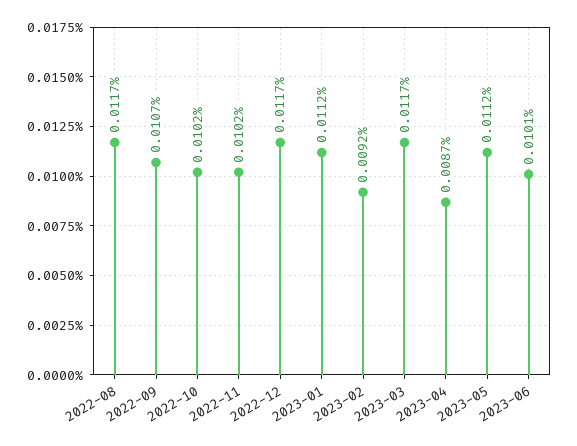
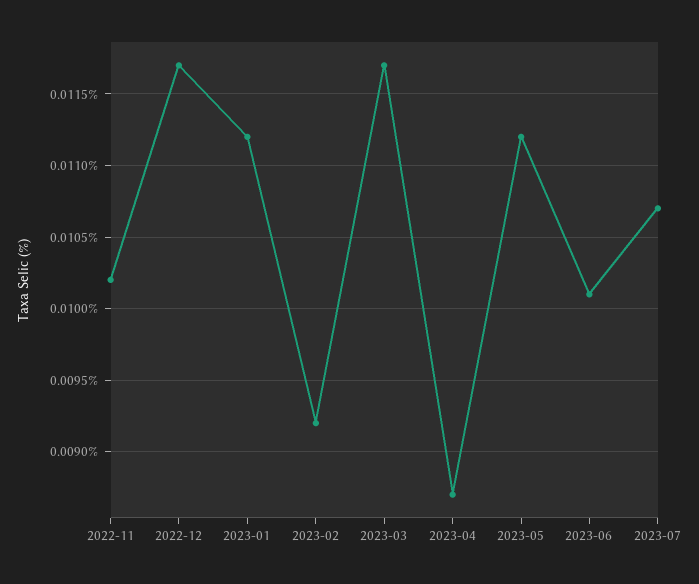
2022-08: 0.0117 -> none
2022-09: 0.0107 -> none
2022-10: 0.0102 -> none
2023-07: none -> 0.0107

